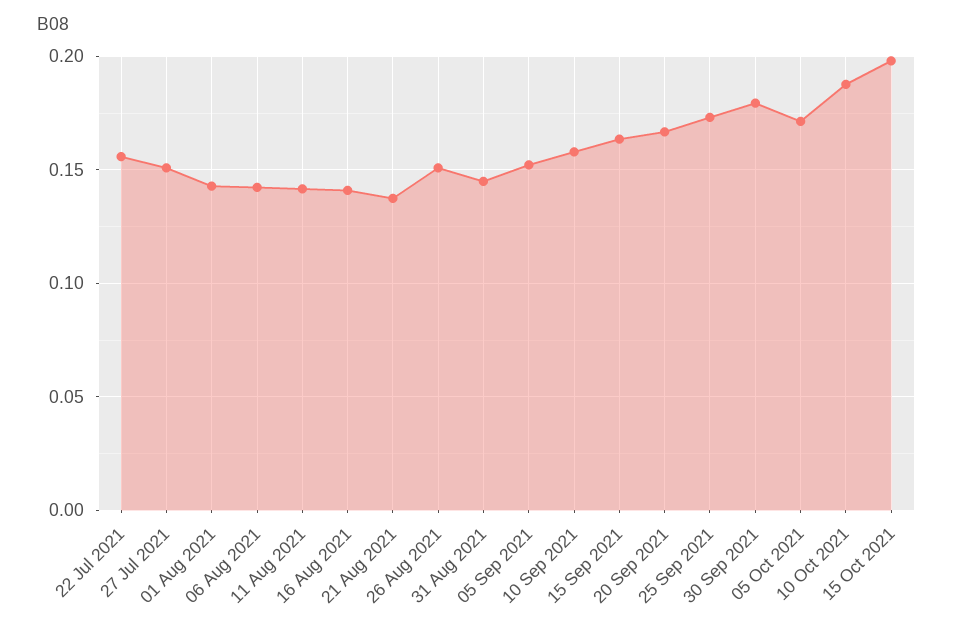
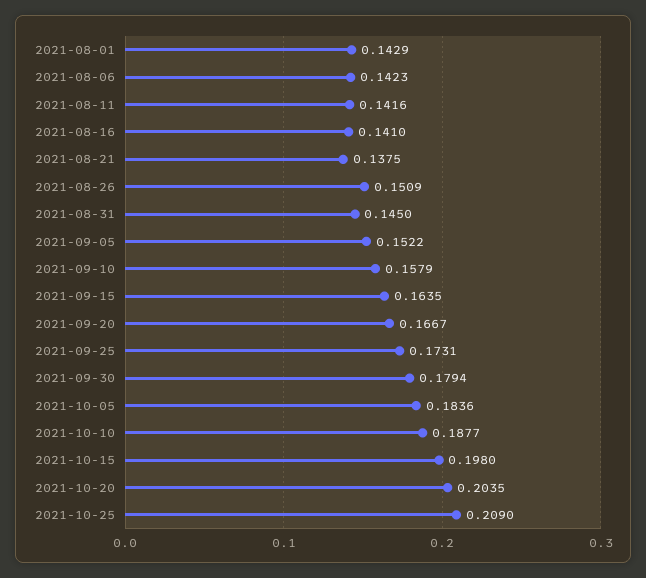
22 Jul 2021: 0.155 -> none
27 Jul 2021: 0.15 -> none
05 Oct 2021: 0.17 -> 0.1836
2021-10-20: none -> 0.2035
2021-10-25: none -> 0.209

